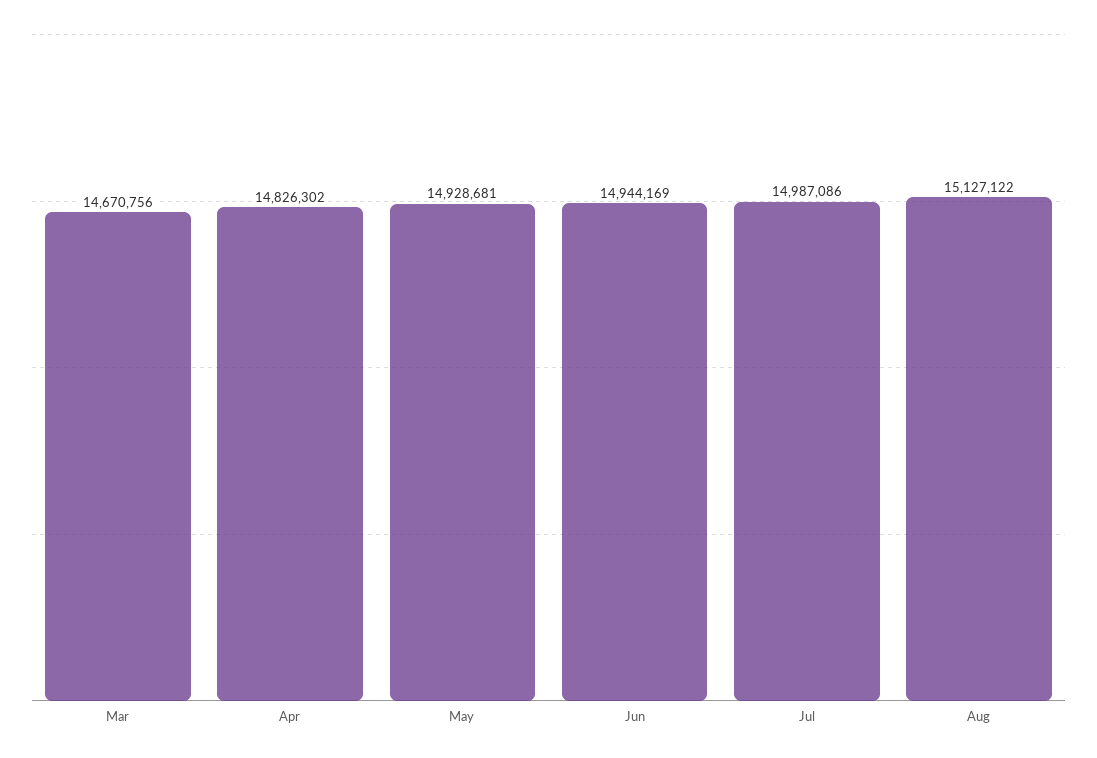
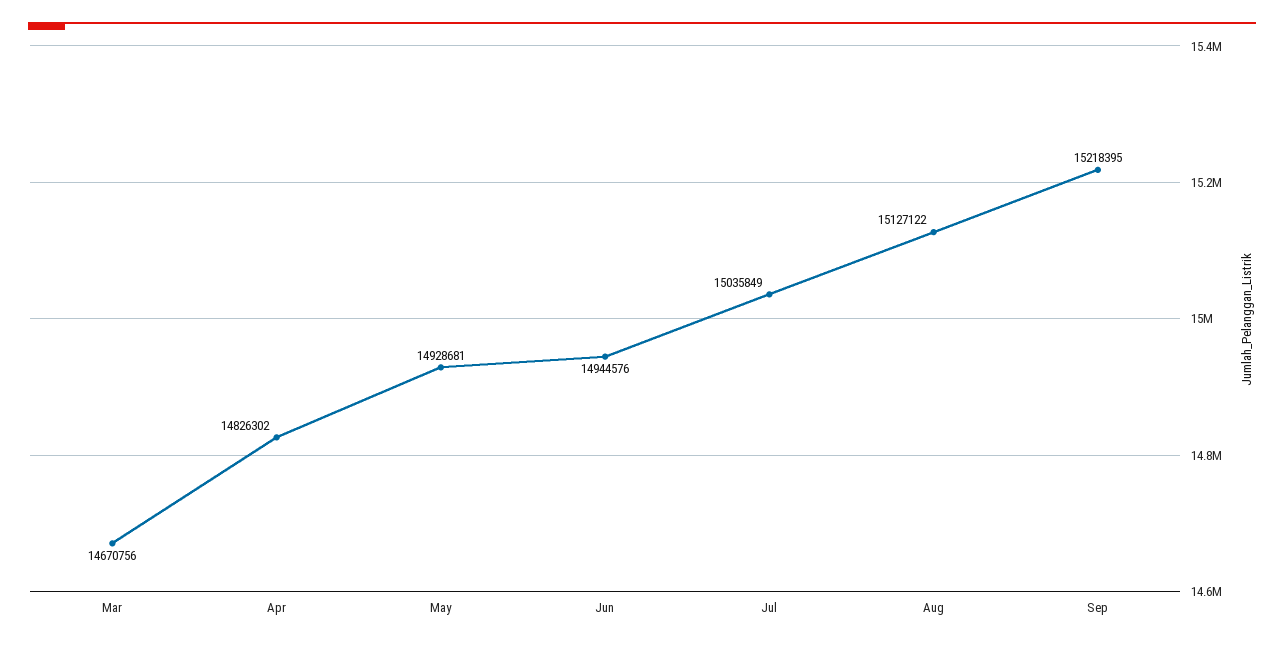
Jun: 14944169 -> 14944576
Jul: 14987086 -> 15035849
Sep: none -> 15218395

